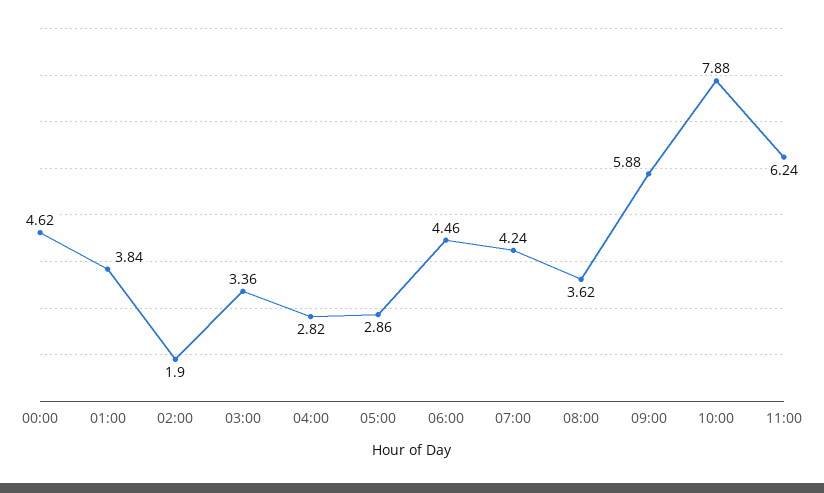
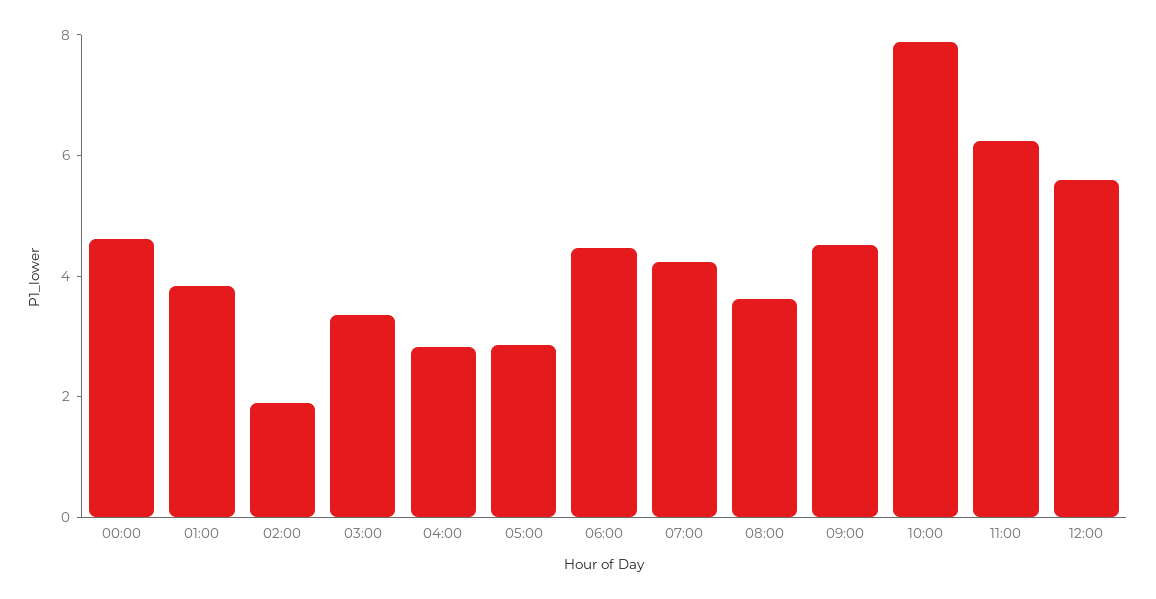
09:00: 5.88 -> 4.5
12:00: none -> 5.5

